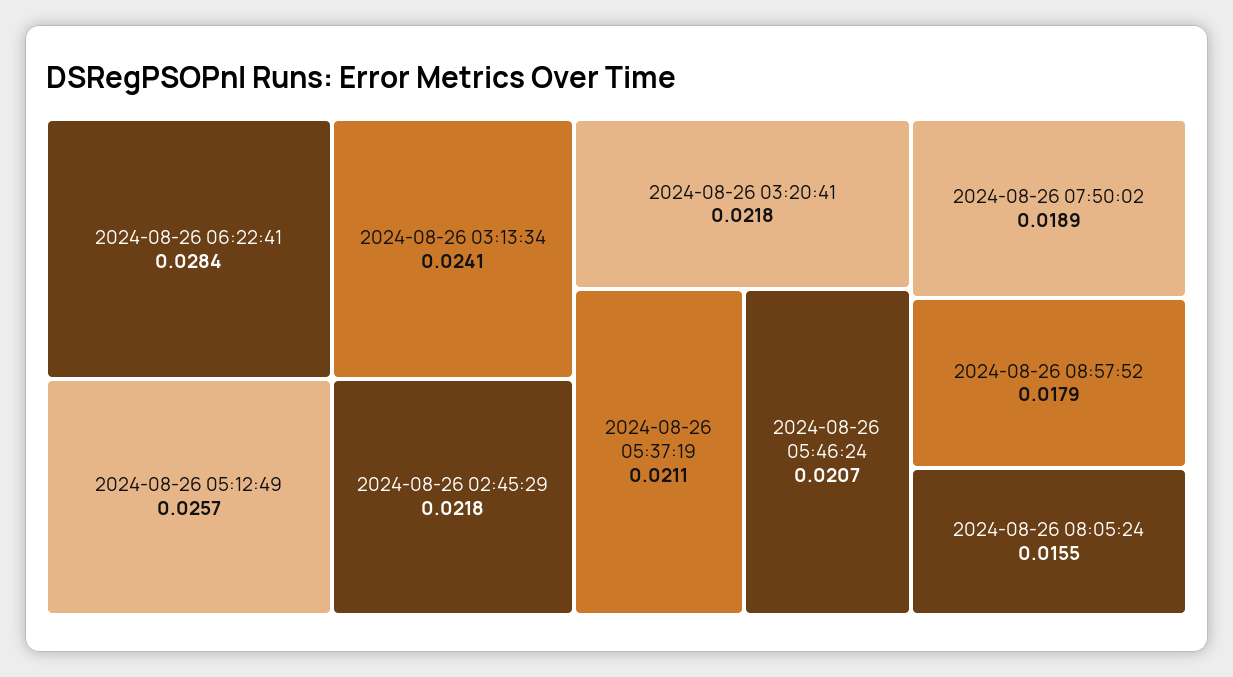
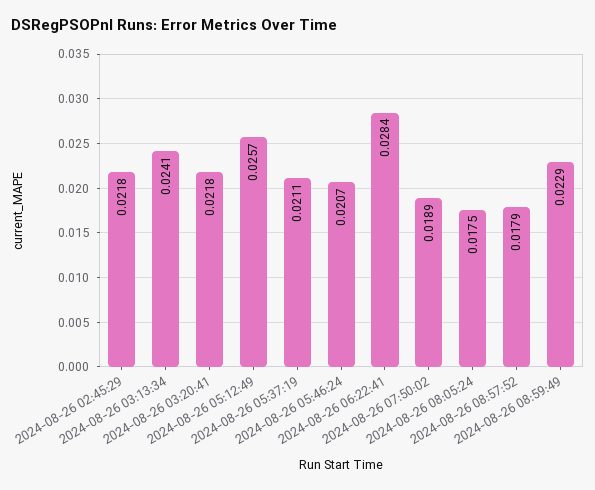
2024-08-26 08:05:24: 0.0155 -> 0.0175
2024-08-26 08:59:49: none -> 0.0229

